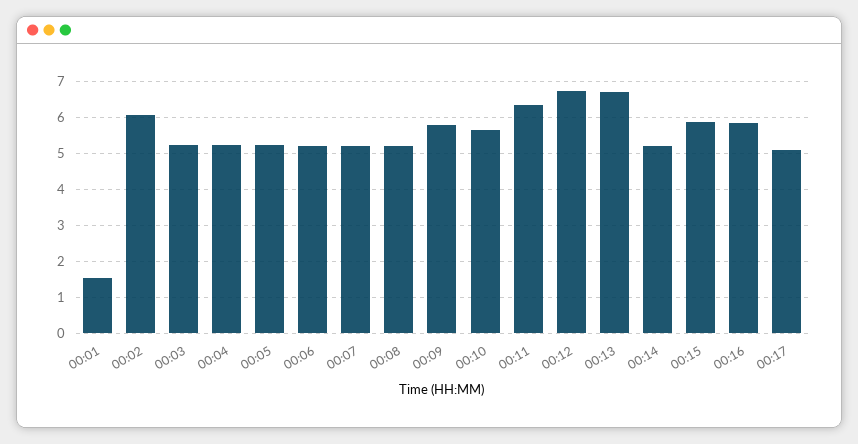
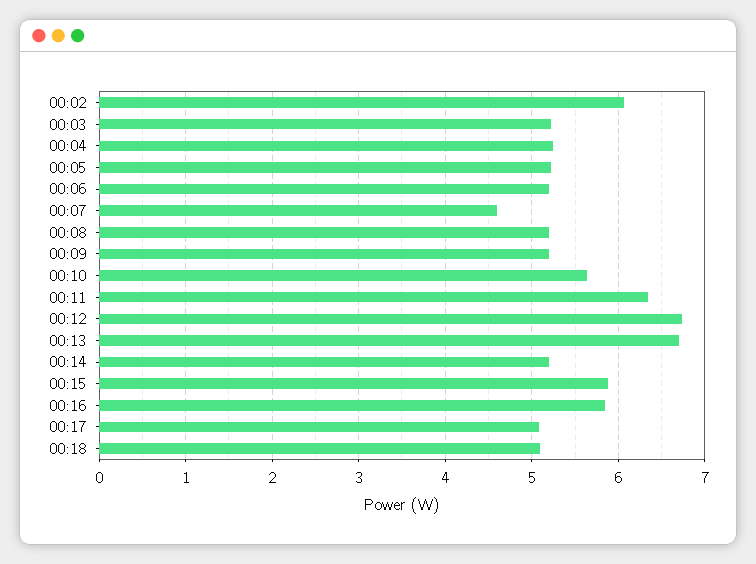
00:01: 1.6 -> none
00:07: 5.2 -> 4.6
00:09: 5.8 -> 5.2
00:18: none -> 5.1

